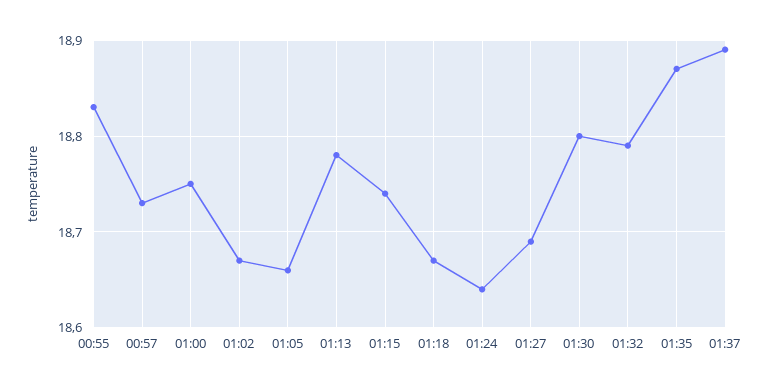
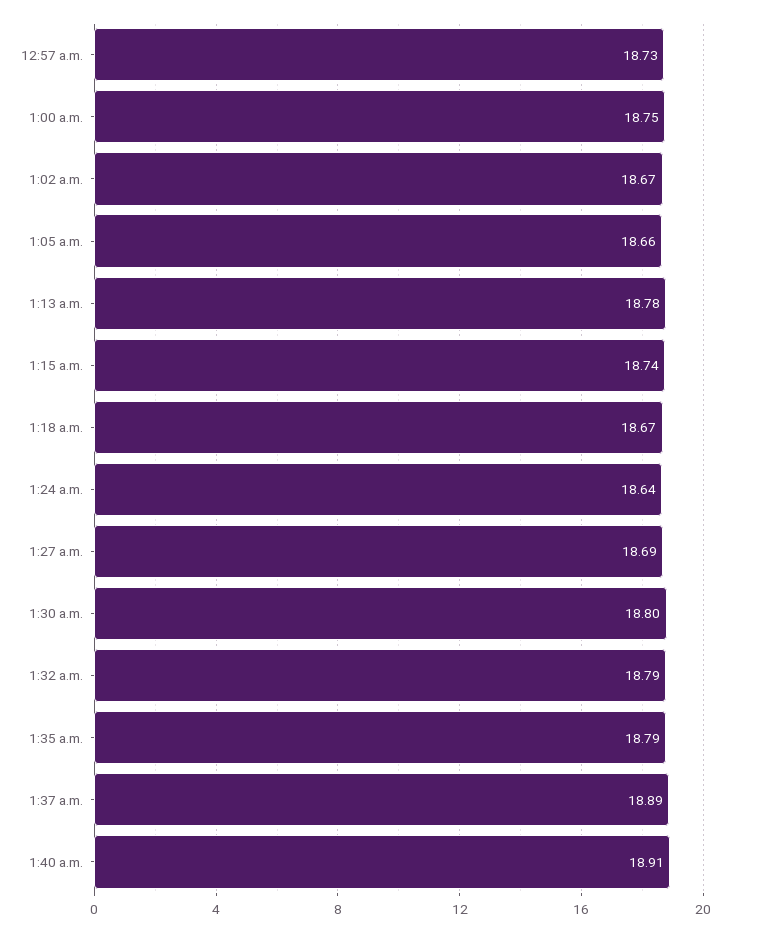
00:55: 18.83 -> none
01:35: 18.87 -> 18.79
1:40 a.m.: none -> 18.91

